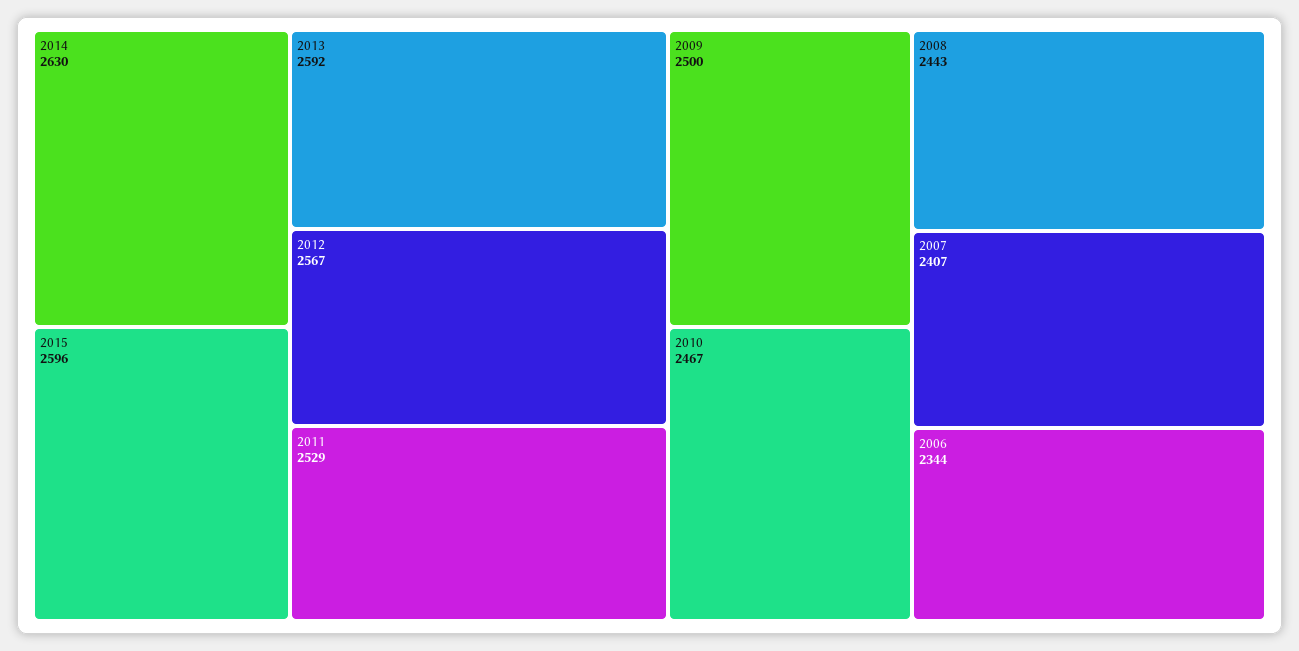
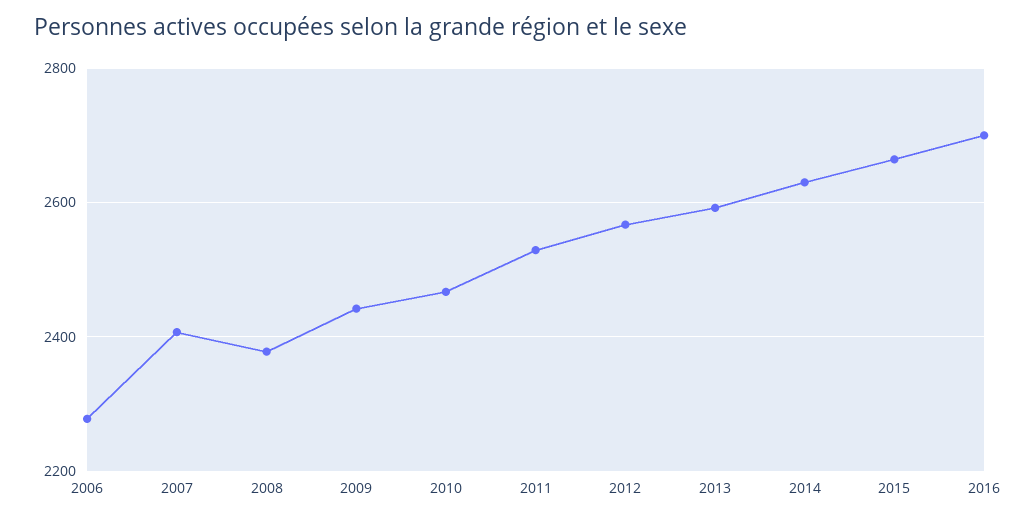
2015: 2596 -> 2660
2009: 2500 -> 2440
2008: 2443 -> 2380
2006: 2344 -> 2280
2016: none -> 2700

